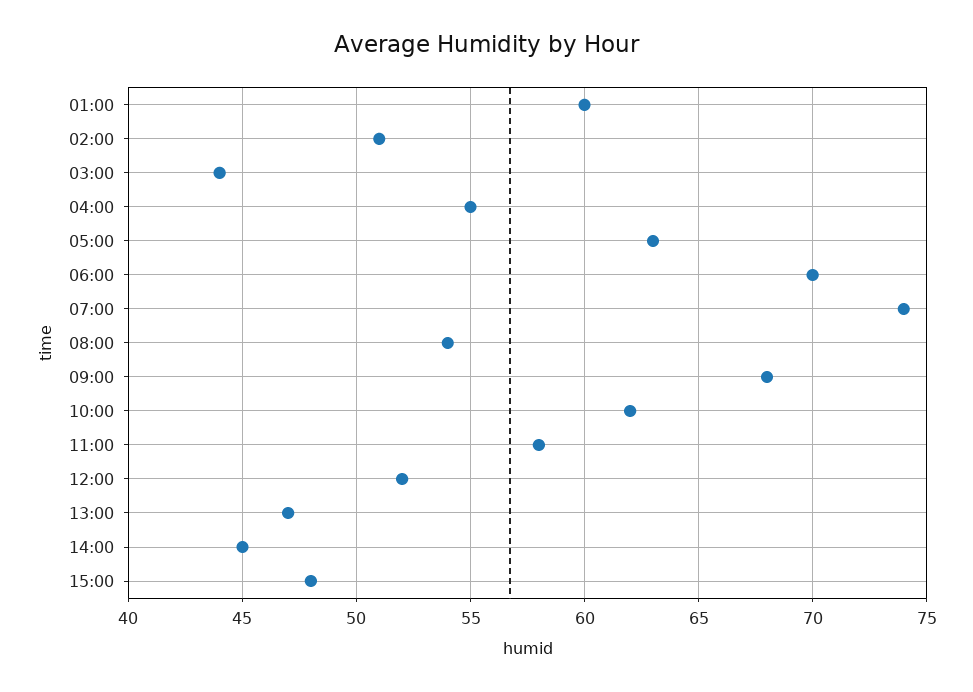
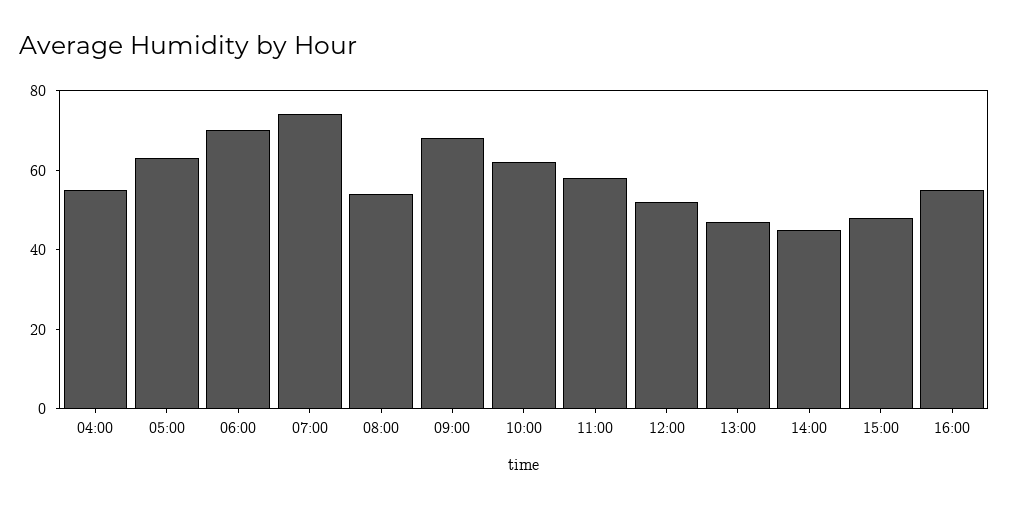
01:00: 60 -> none
02:00: 51 -> none
03:00: 44 -> none
16:00: none -> 55

